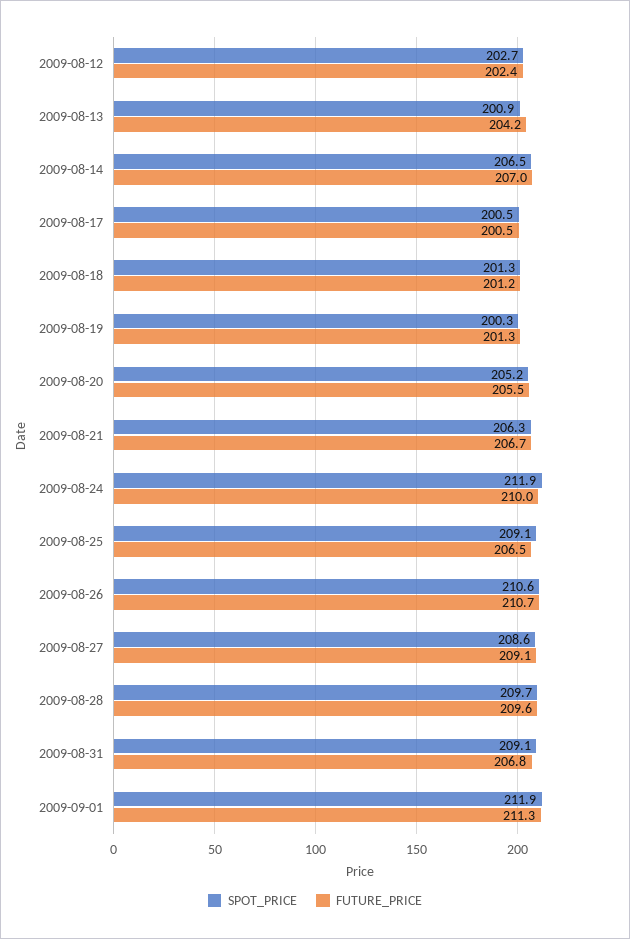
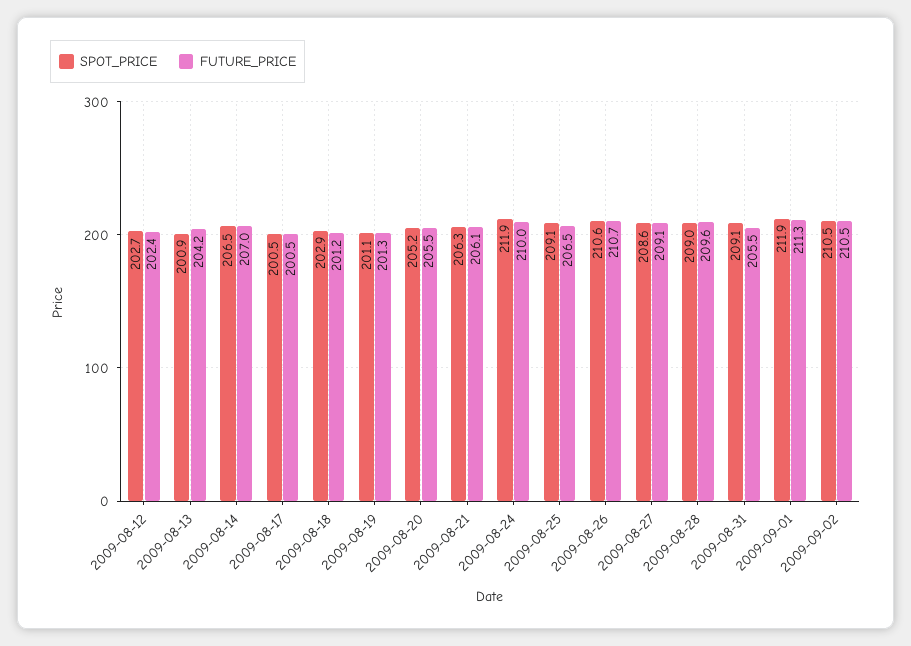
SPOT_PRICE, 2009-08-18: 201.3 -> 202.9
SPOT_PRICE, 2009-08-19: 200.3 -> 201.1
FUTURE_PRICE, 2009-08-21: 206.7 -> 206.1
SPOT_PRICE, 2009-08-28: 209.7 -> 209
FUTURE_PRICE, 2009-08-31: 206.8 -> 205.5
SPOT_PRICE, 2009-09-02: none -> 210.5
FUTURE_PRICE, 2009-09-02: none -> 210.5

